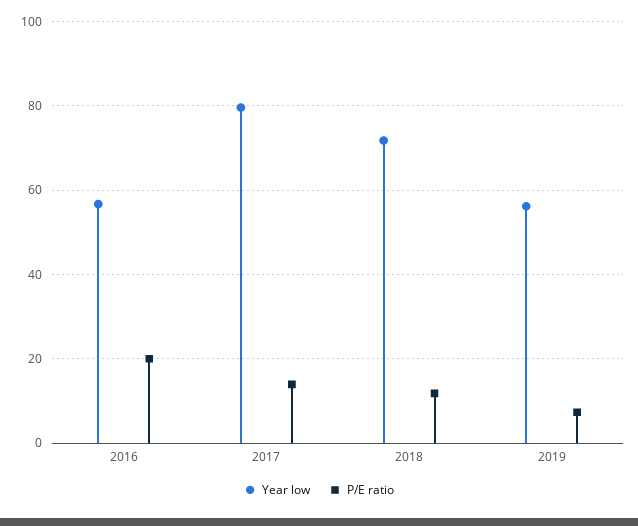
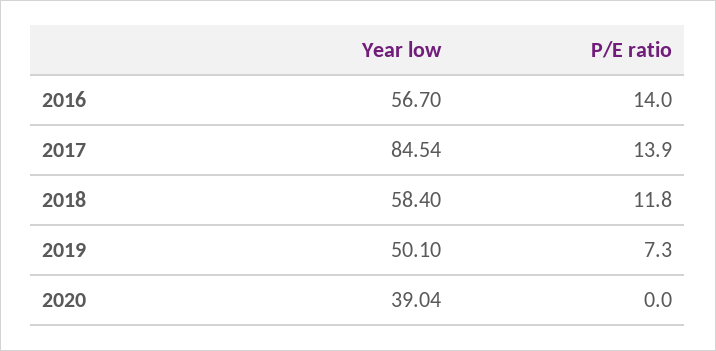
P/E ratio, 2016: 20 -> 14
Year low, 2017: 80 -> 84.54
Year low, 2018: 72 -> 58.4
Year low, 2019: 56 -> 50.1
Year low, 2020: none -> 39.04
P/E ratio, 2020: none -> 0

